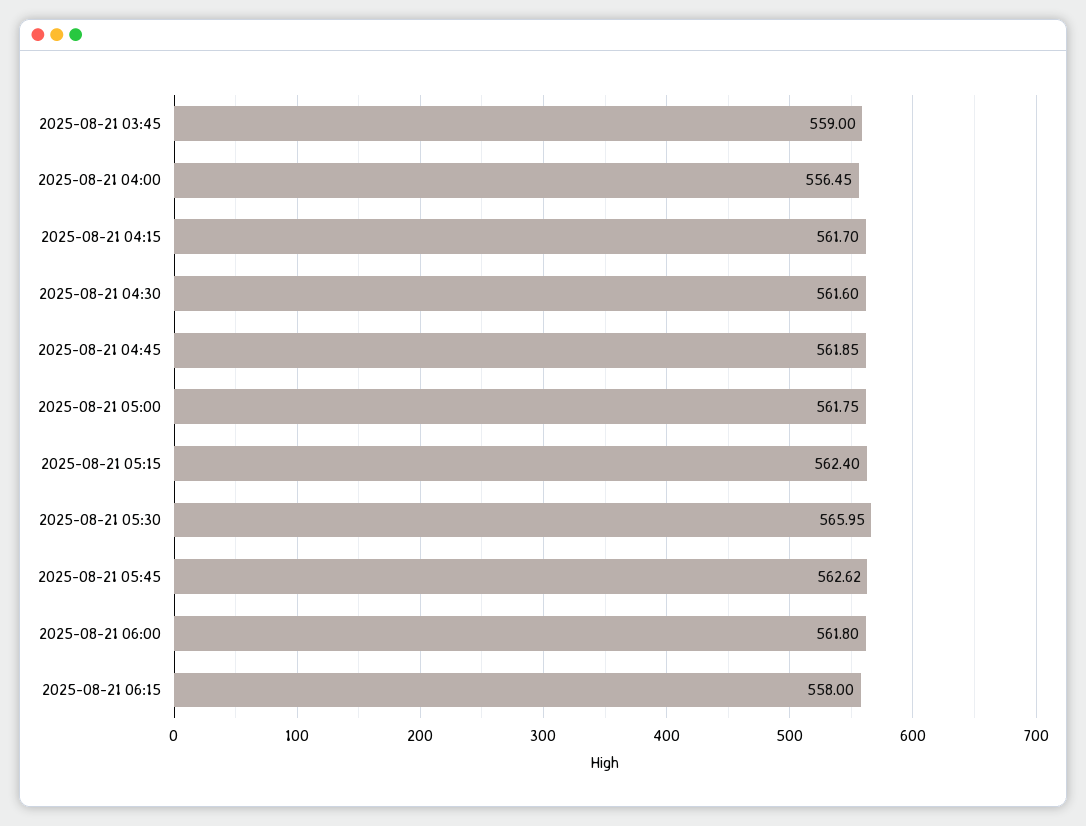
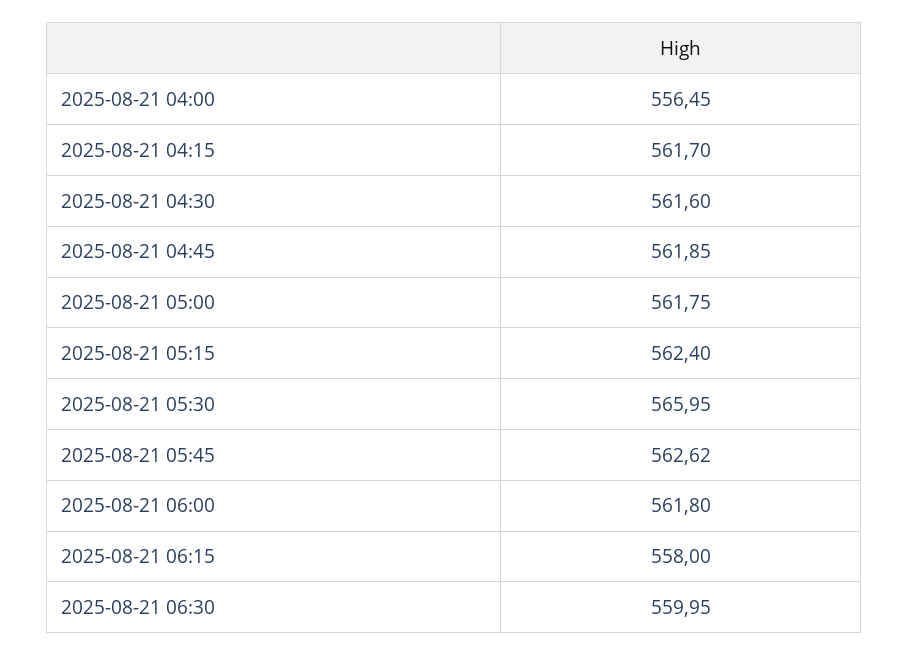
2025-08-21 03:45: 559 -> none
2025-08-21 06:30: none -> 559.95

